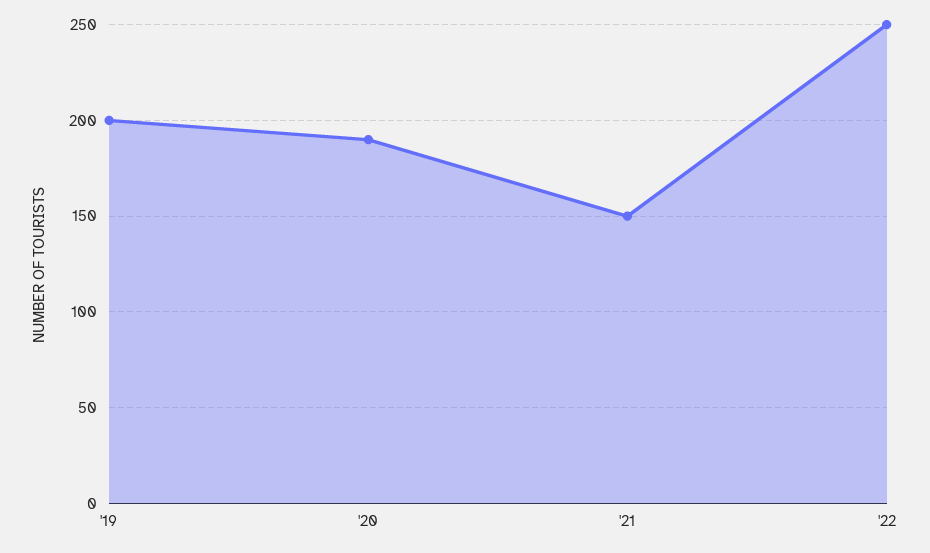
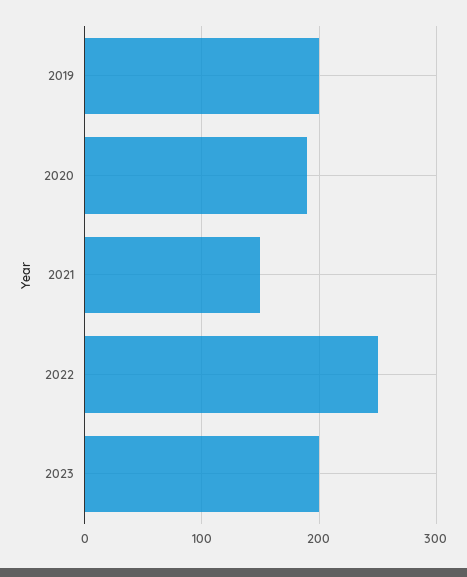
2023: none -> 200

